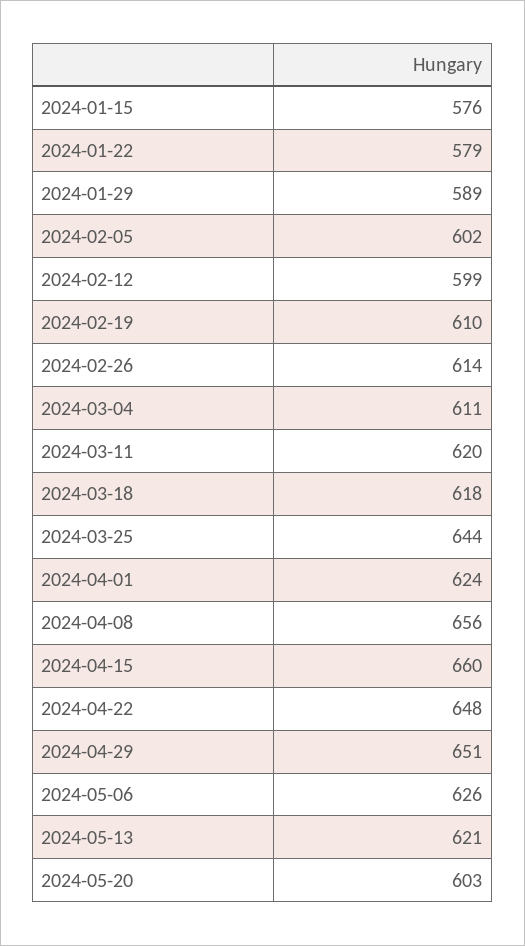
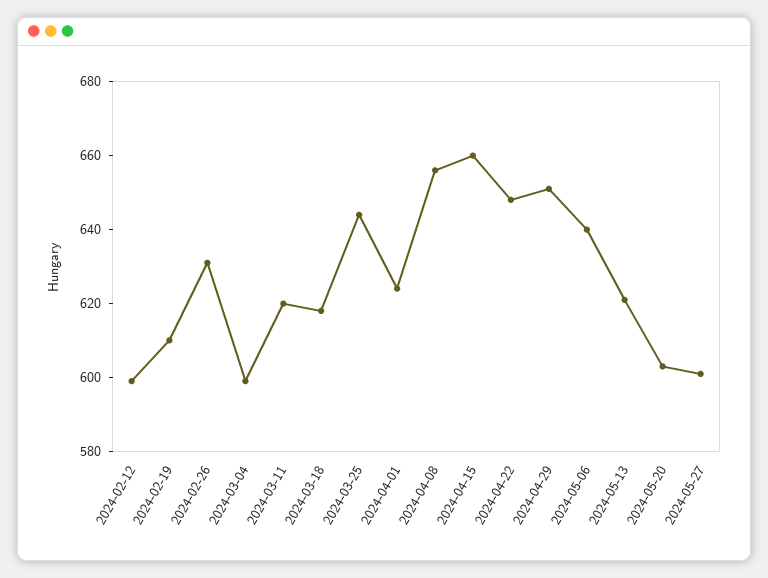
2024-01-15: 576 -> none
2024-01-22: 579 -> none
2024-01-29: 589 -> none
2024-02-05: 602 -> none
2024-02-26: 614 -> 630
2024-03-04: 611 -> 600
2024-05-06: 626 -> 640
2024-05-27: none -> 600

